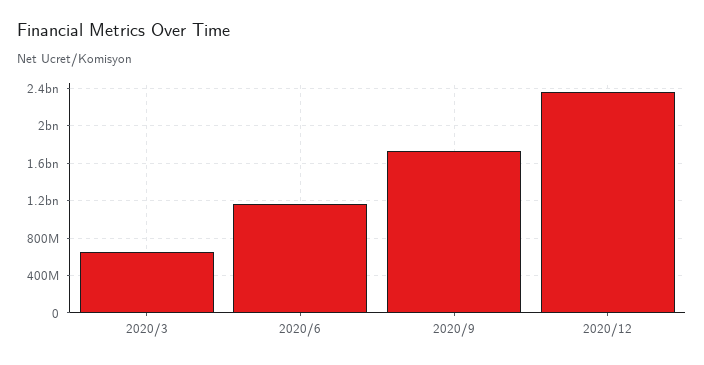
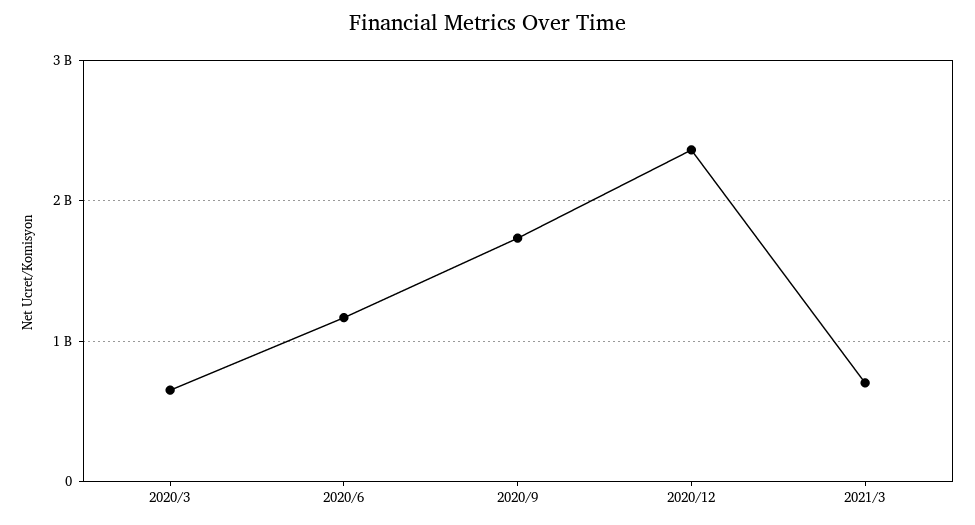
2021/3: none -> 700000000

